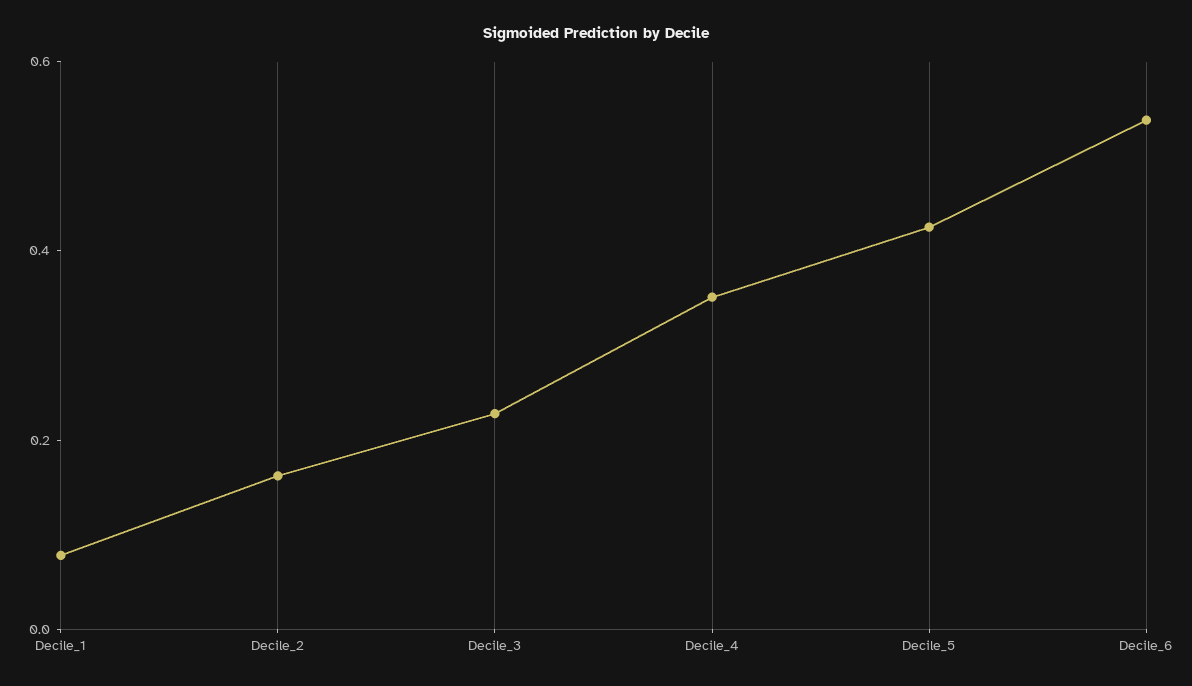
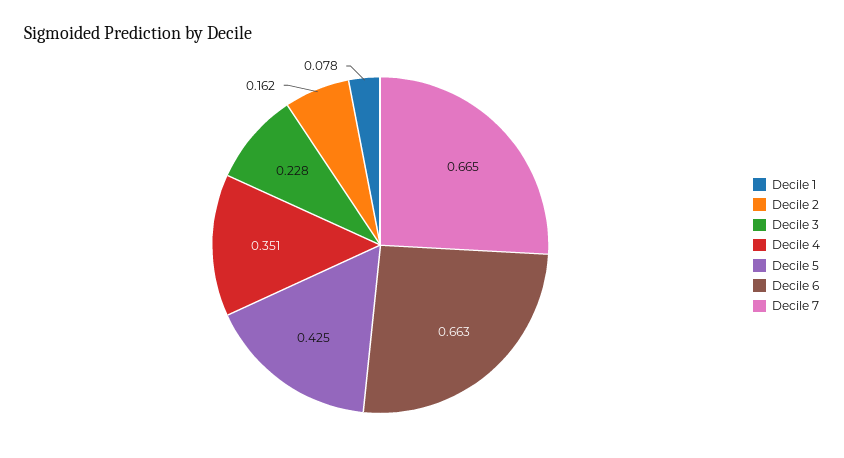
Decile_6: 0.55 -> 0.663
Decile 7: none -> 0.665

